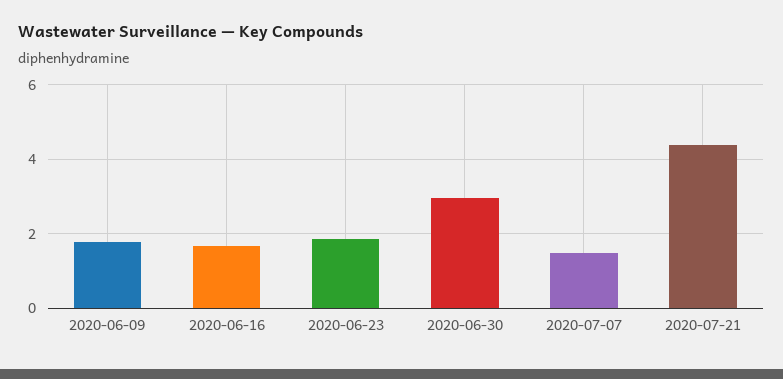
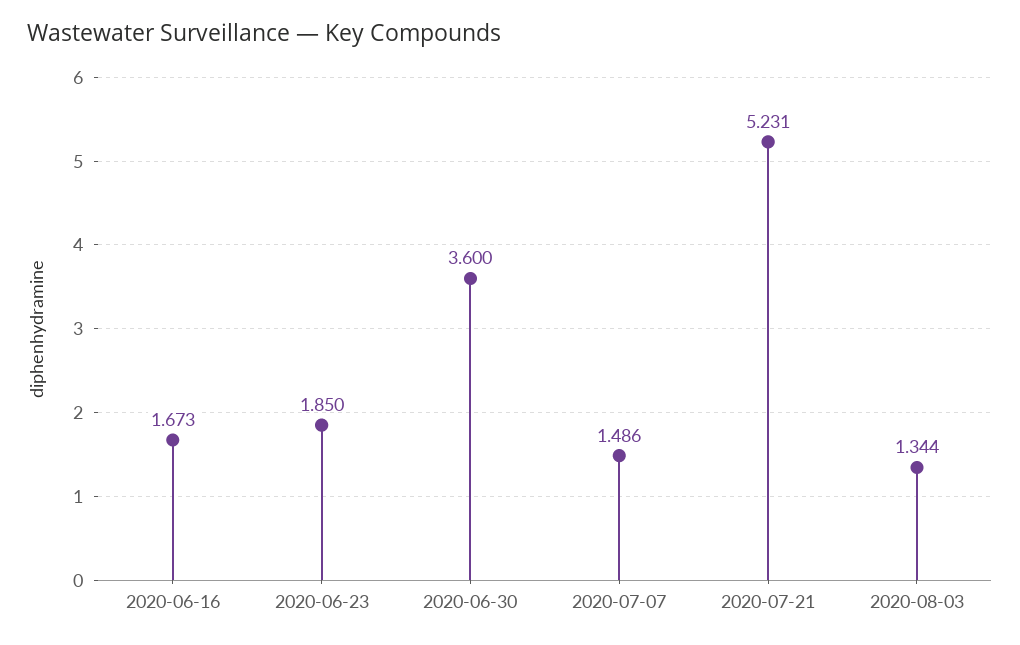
2020-06-09: 1.8 -> none
2020-06-30: 3 -> 3.6
2020-07-21: 4.4 -> 5.231
2020-08-03: none -> 1.344

